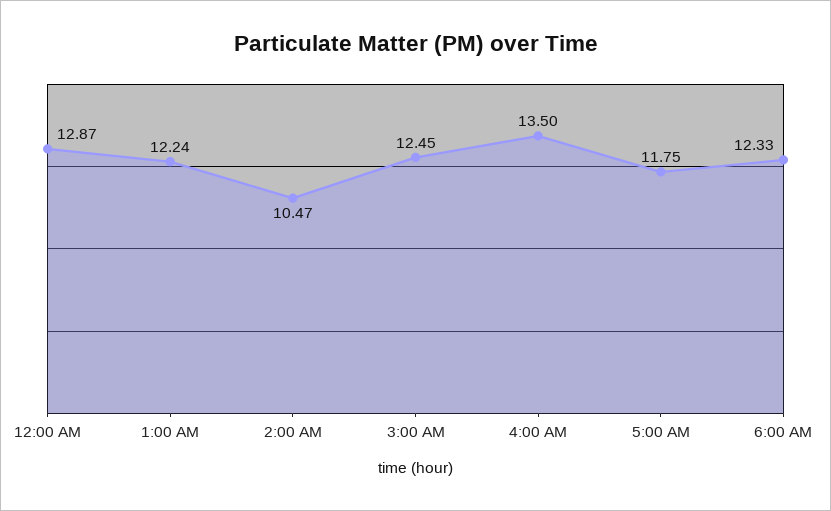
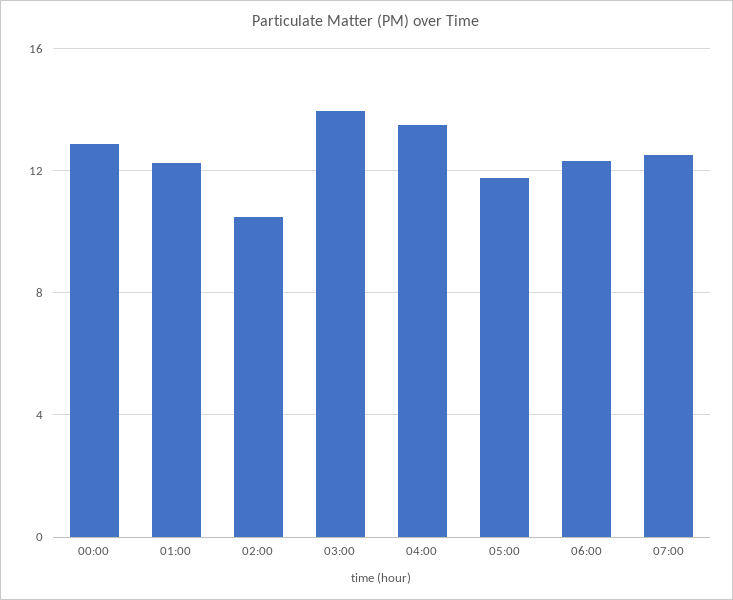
3:00 AM: 12.45 -> 14
07:00: none -> 12.5

